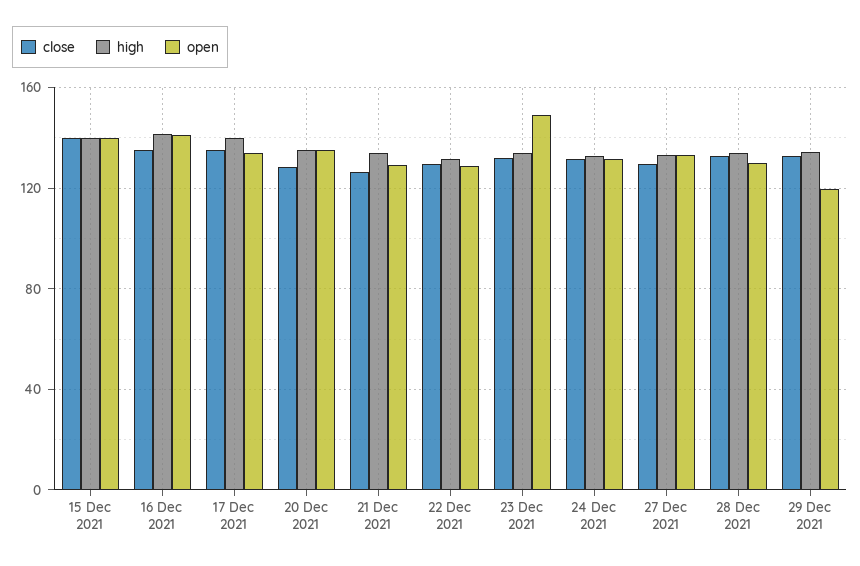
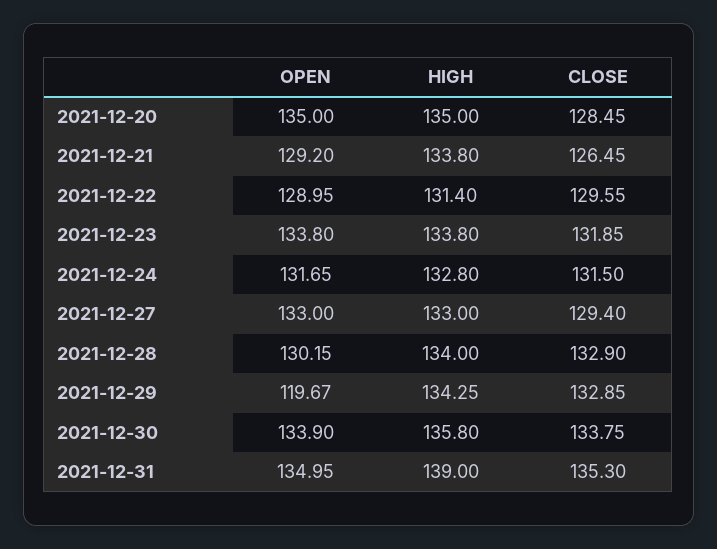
close, 15 Dec 2021: 140 -> none
high, 15 Dec 2021: 140 -> none
open, 15 Dec 2021: 140 -> none
close, 16 Dec 2021: 135 -> none
high, 16 Dec 2021: 140 -> none
open, 16 Dec 2021: 140 -> none
close, 17 Dec 2021: 135 -> none
high, 17 Dec 2021: 140 -> none
open, 17 Dec 2021: 135 -> none
open, 23 Dec 2021: 150 -> 133.8
open, 2021-12-30: none -> 133.9
high, 2021-12-30: none -> 135.8
close, 2021-12-30: none -> 133.75
open, 2021-12-31: none -> 134.95
high, 2021-12-31: none -> 139
close, 2021-12-31: none -> 135.3

